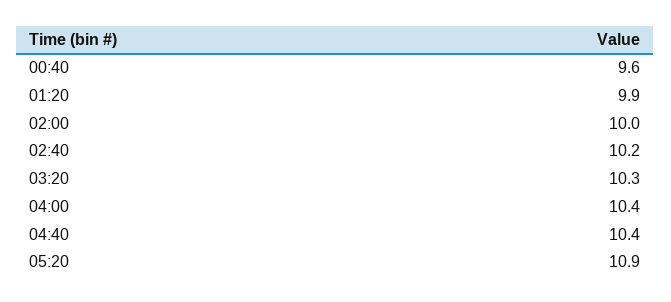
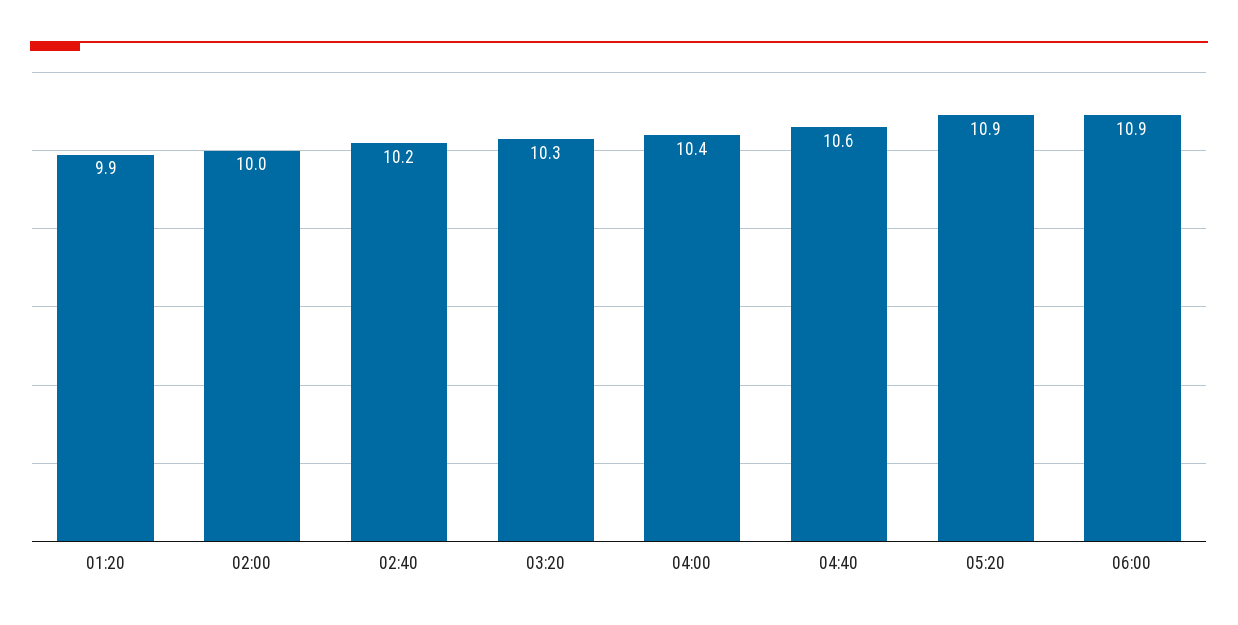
00:40: 9.6 -> none
04:40: 10.4 -> 10.6
06:00: none -> 10.9

